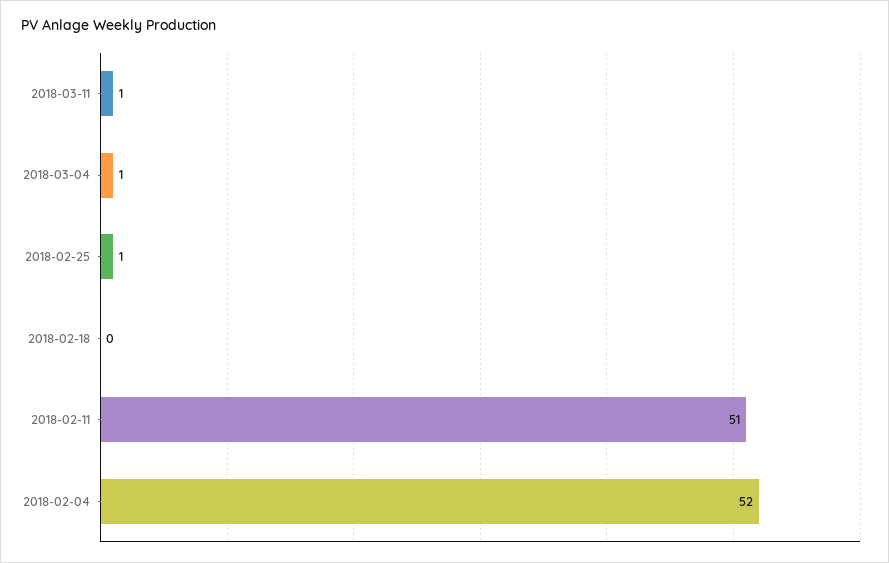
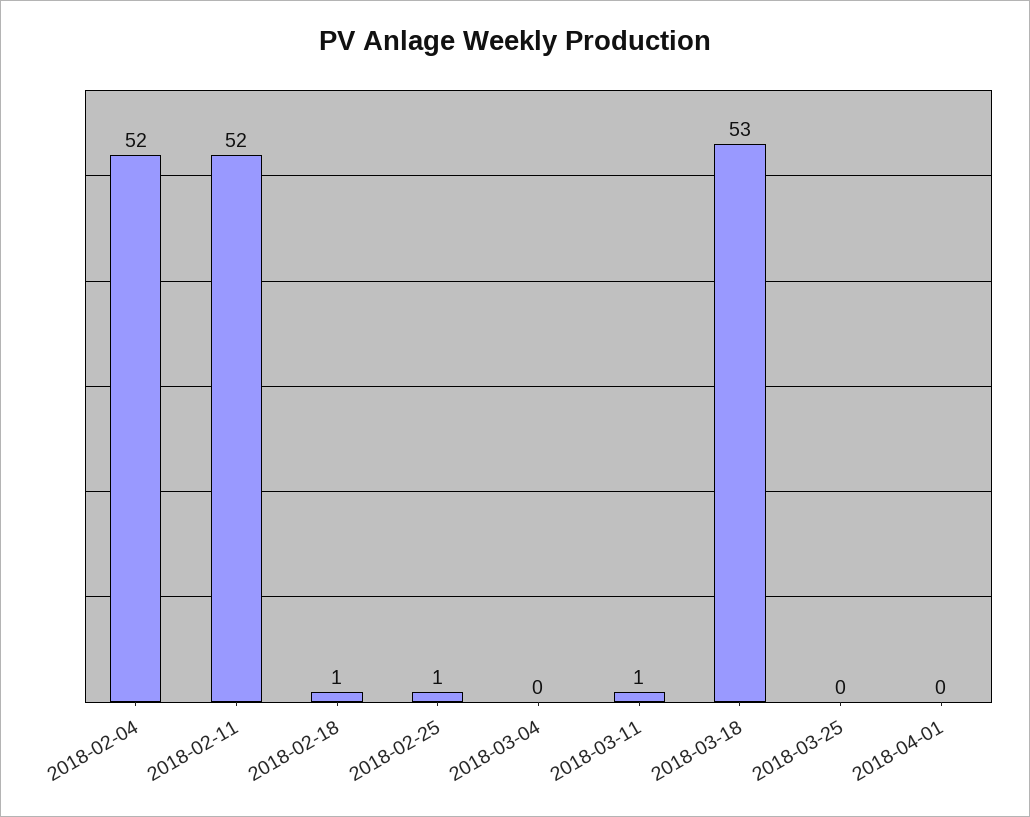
2018-03-04: 1 -> 0
2018-02-18: 0 -> 1
2018-02-11: 51 -> 52
2018-03-18: none -> 53
2018-03-25: none -> 0
2018-04-01: none -> 0

